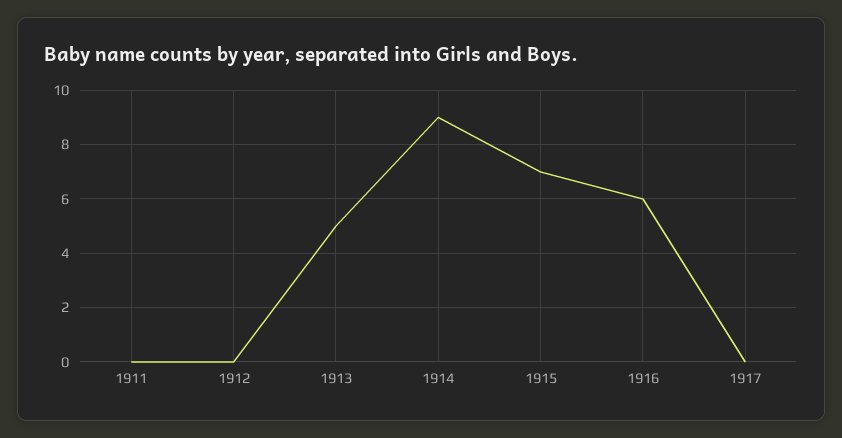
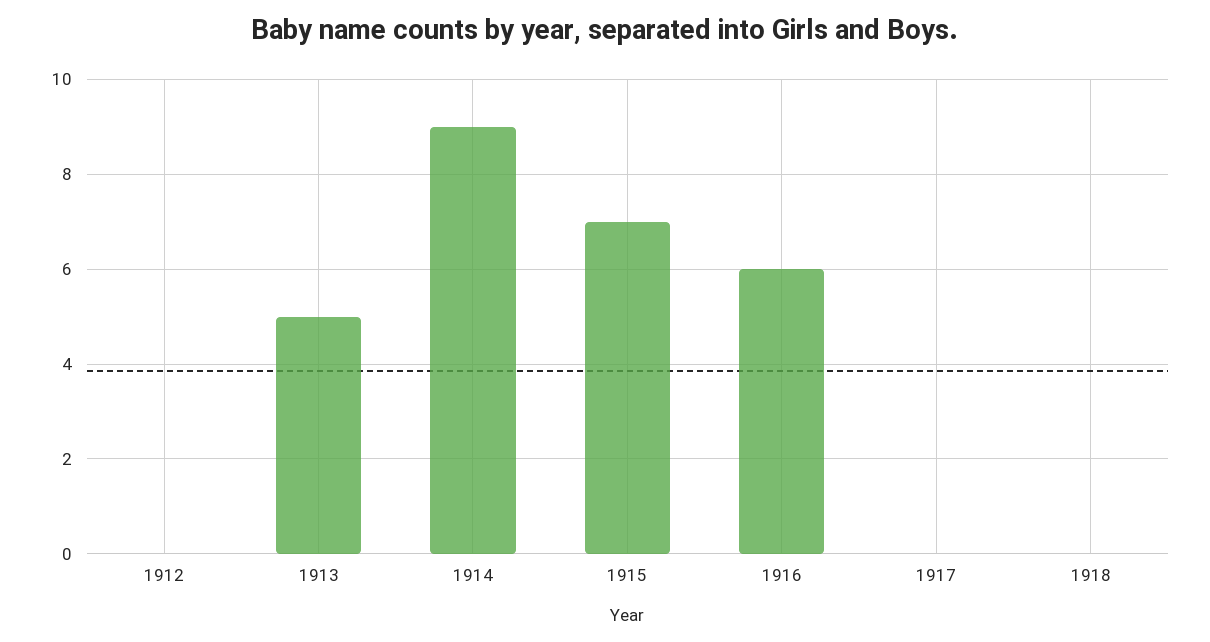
1911: 0 -> none
1918: none -> 0

